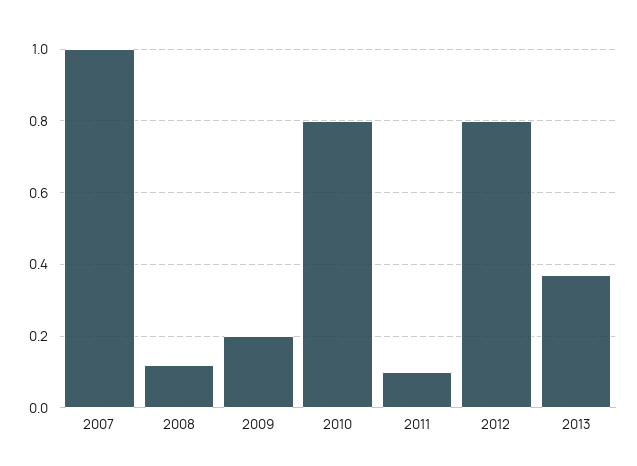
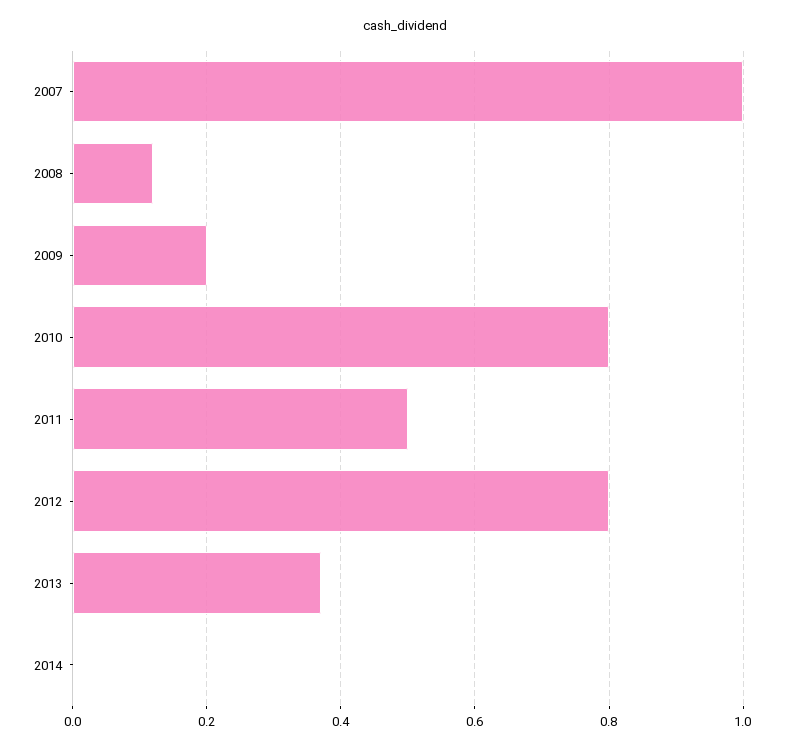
2011: 0.1 -> 0.5
2014: none -> 0

